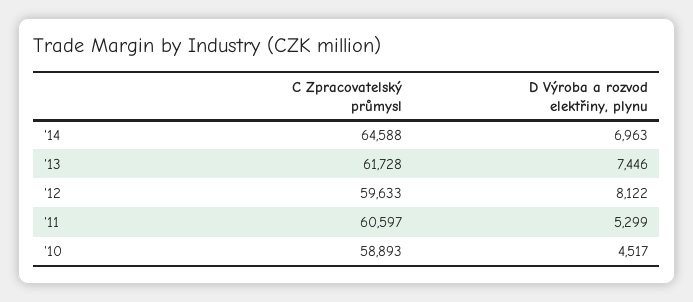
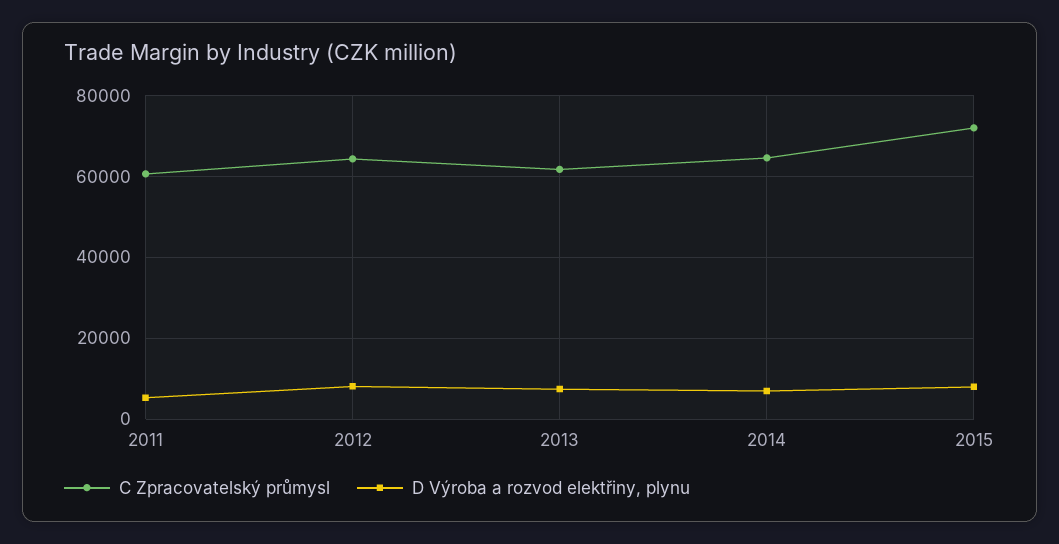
C Zpracovatelský průmysl, '12: 59633 -> 64000
C Zpracovatelský průmysl, '10: 58893 -> none
D Výroba a rozvod elektřiny, plynu, '10: 4517 -> none
C Zpracovatelský průmysl, 2015: none -> 72000
D Výroba a rozvod elektřiny, plynu, 2015: none -> 8000

